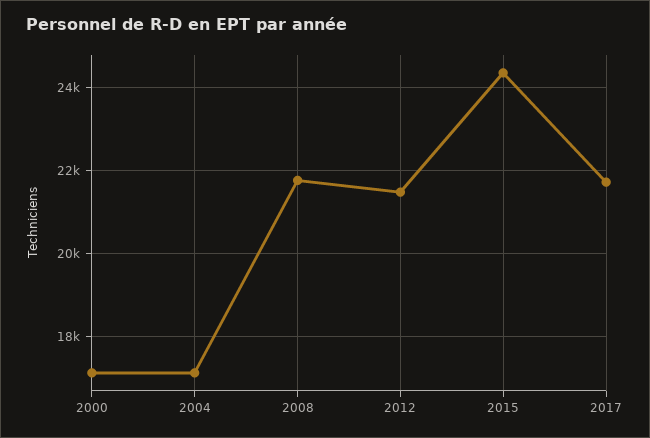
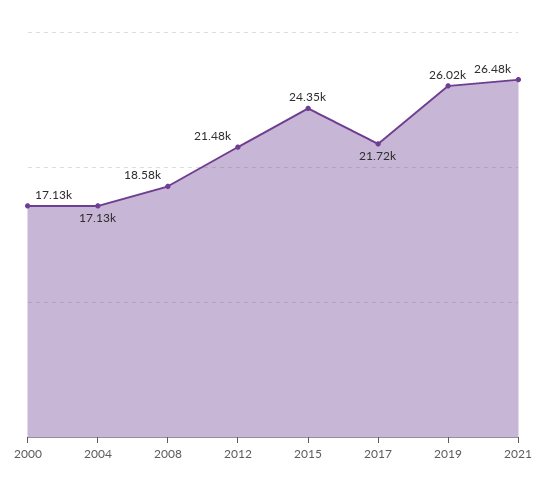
2008: 21800 -> 18580
2019: none -> 26020
2021: none -> 26480

